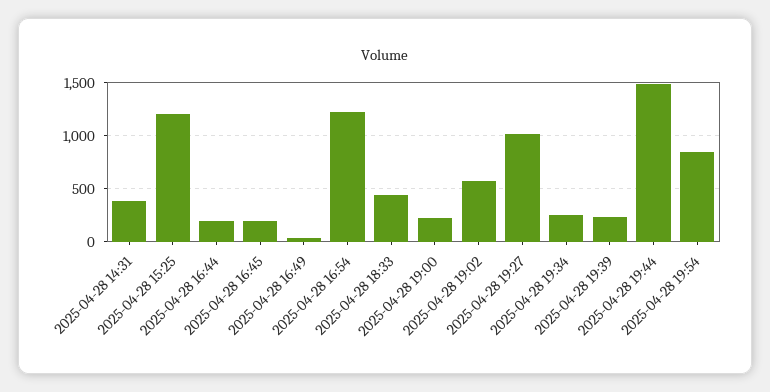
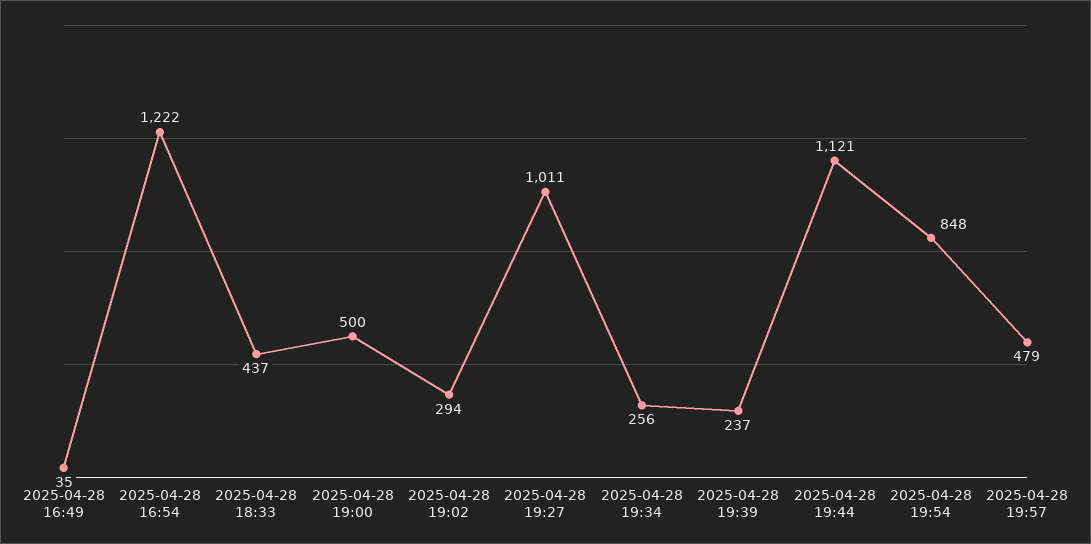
2025-04-28 14:31: 400 -> none
2025-04-28 15:25: 1200 -> none
2025-04-28 16:44: 200 -> none
2025-04-28 16:45: 200 -> none
2025-04-28 19:00: 200 -> 500
2025-04-28 19:02: 600 -> 294
2025-04-28 19:44: 1500 -> 1121
2025-04-28 19:57: none -> 479

